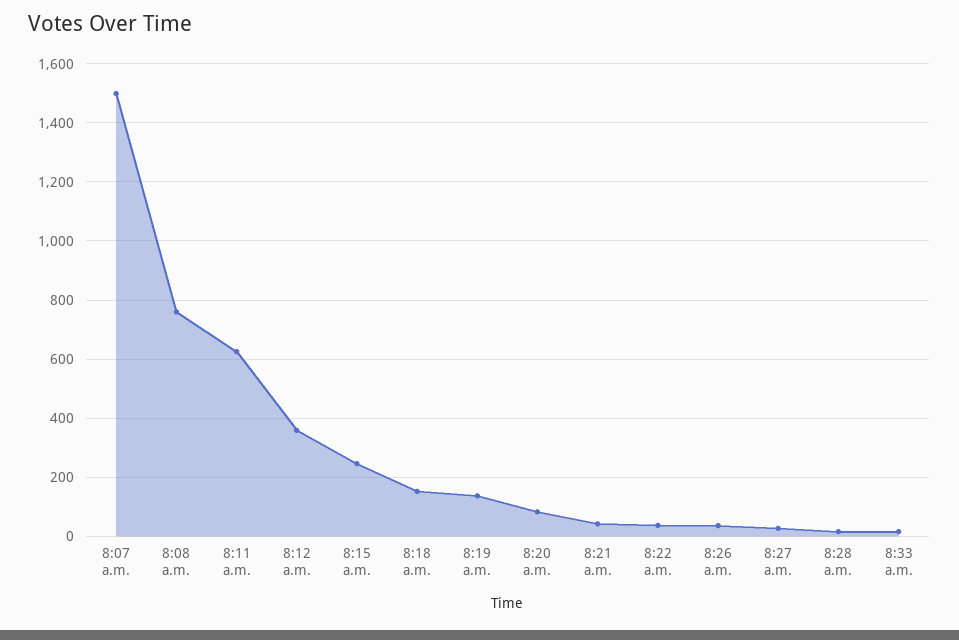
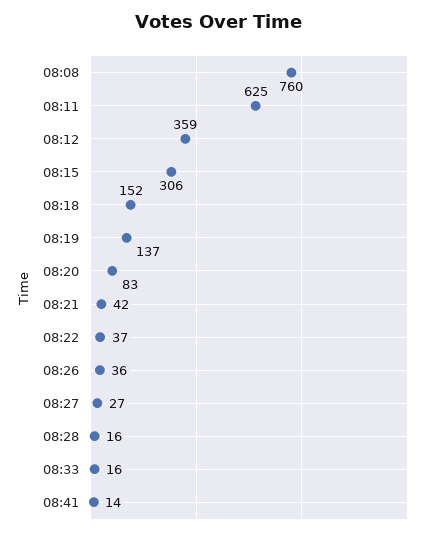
8:07 a.m.: 1500 -> none
8:15 a.m.: 250 -> 306
08:41: none -> 14

